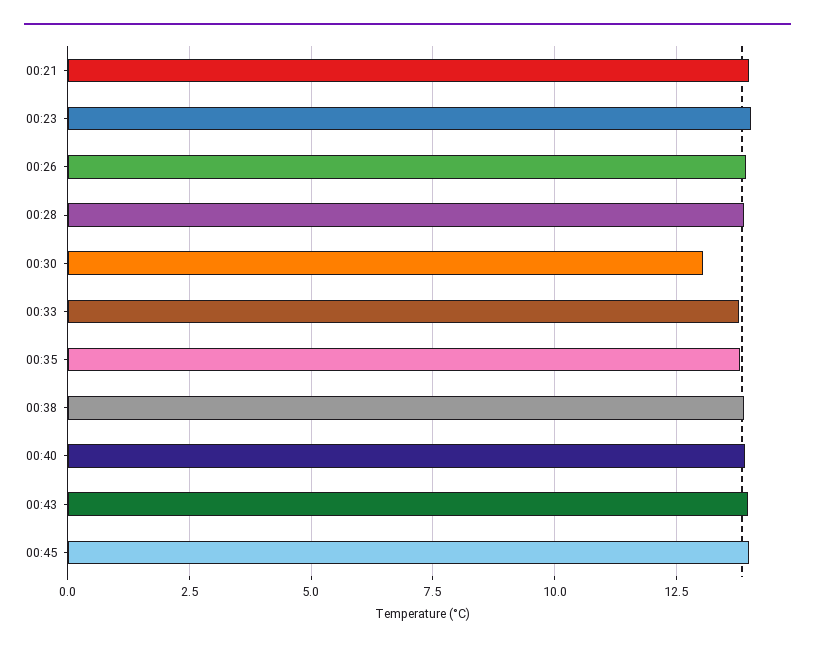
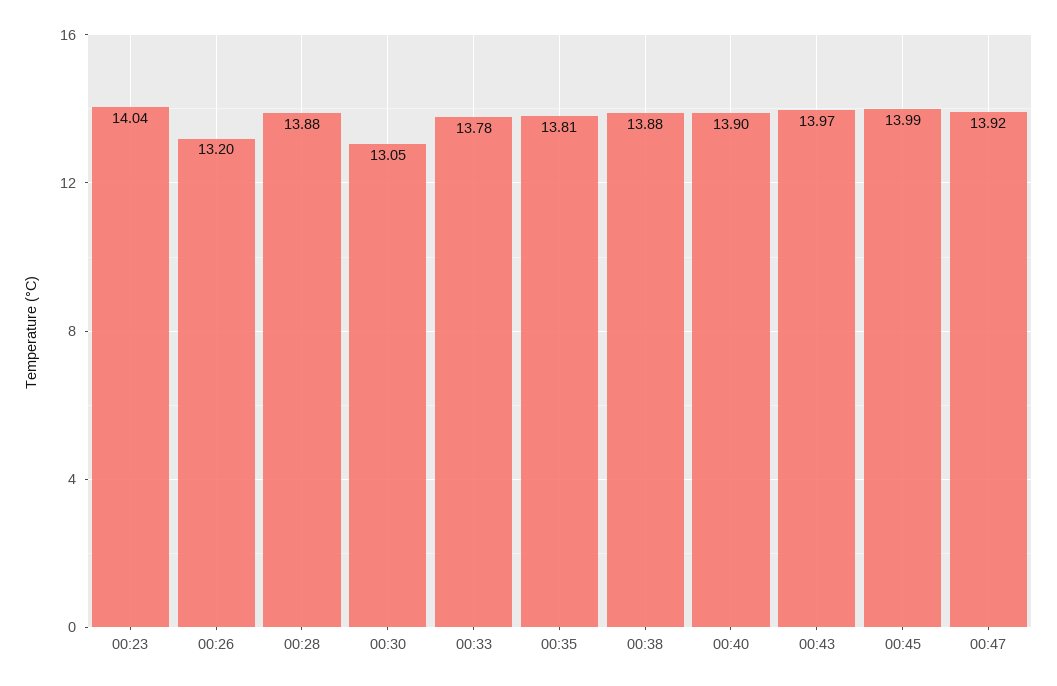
00:21: 14 -> none
00:26: 14 -> 13.2
00:47: none -> 13.92

